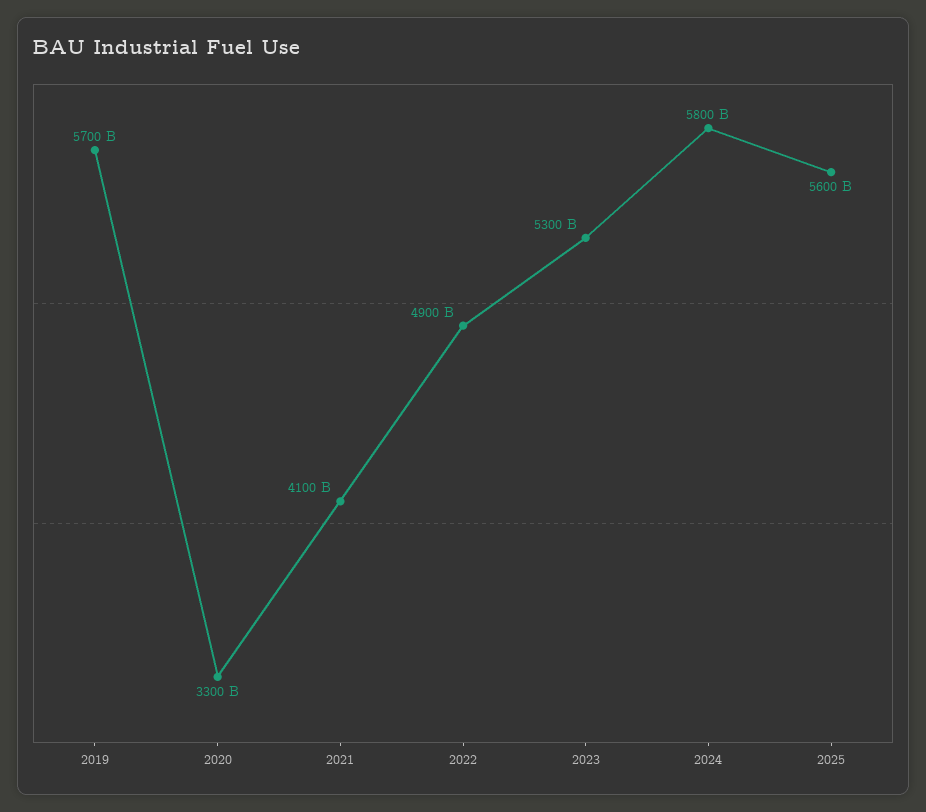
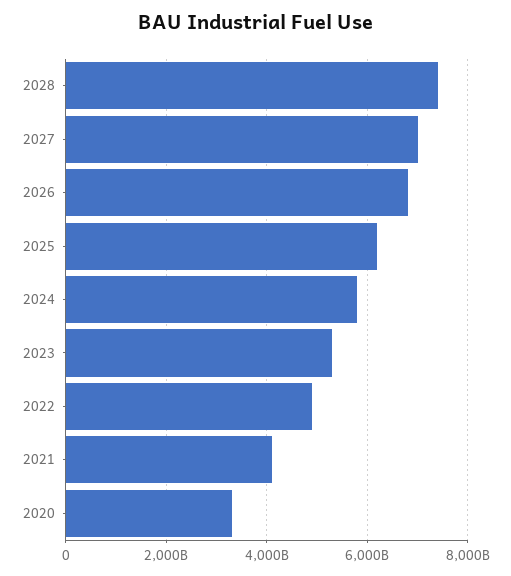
2019: 5700000000000 -> none
2025: 5600000000000 -> 6200000000000
2028: none -> 7400000000000
2027: none -> 7000000000000
2026: none -> 6800000000000

